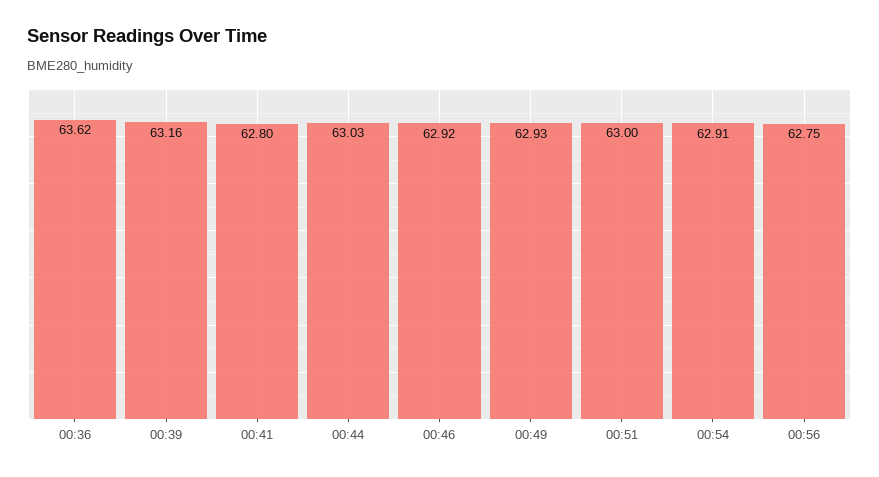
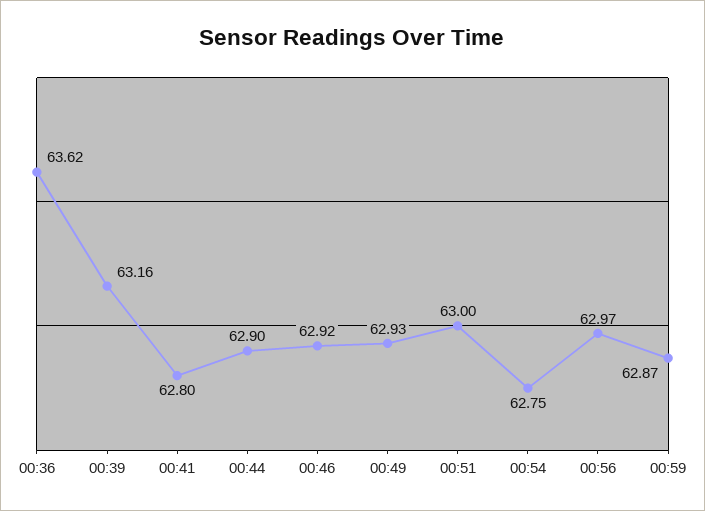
00:44: 63.03 -> 62.9
00:54: 62.91 -> 62.75
00:56: 62.75 -> 62.97
00:59: none -> 62.87

